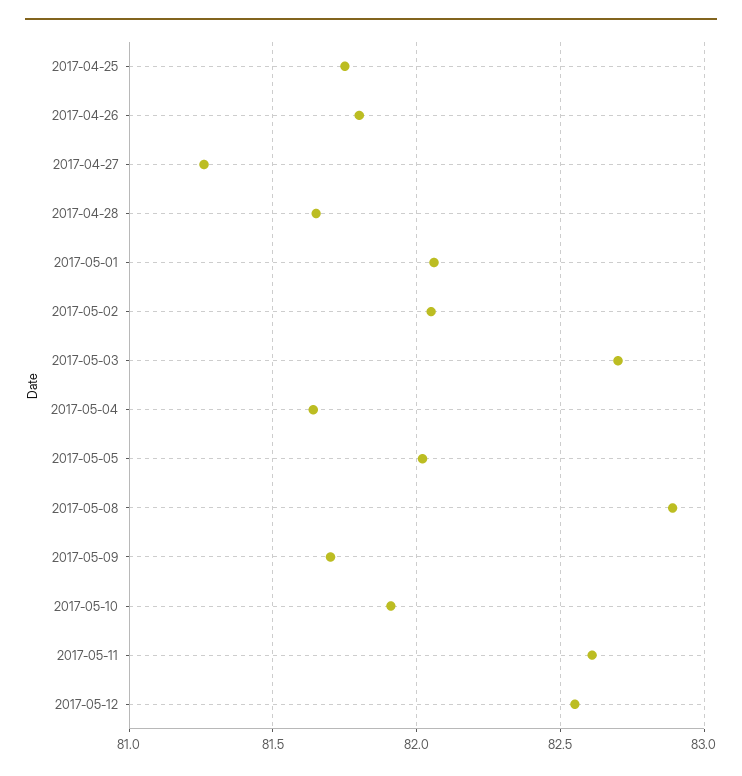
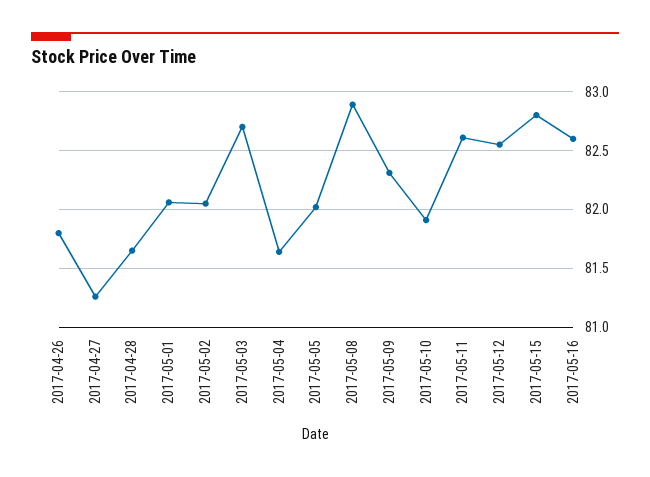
2017-04-25: 81.75 -> none
2017-05-09: 81.7 -> 82.3
2017-05-15: none -> 82.8
2017-05-16: none -> 82.6

